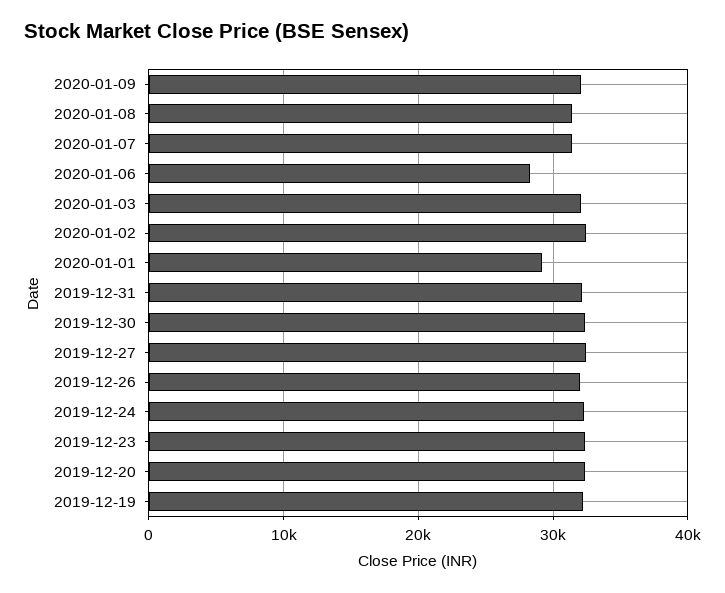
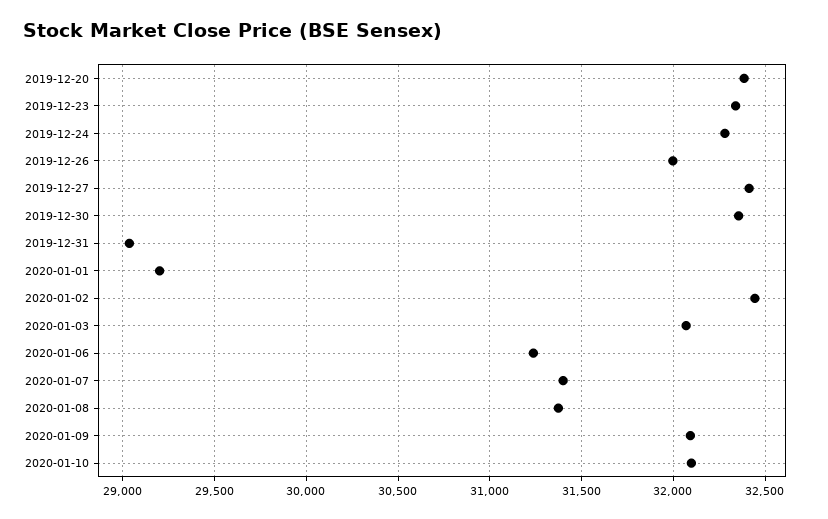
2020-01-06: 28000 -> 31250
2019-12-31: 32000 -> 29050
2019-12-19: 32000 -> none
2020-01-10: none -> 32100

